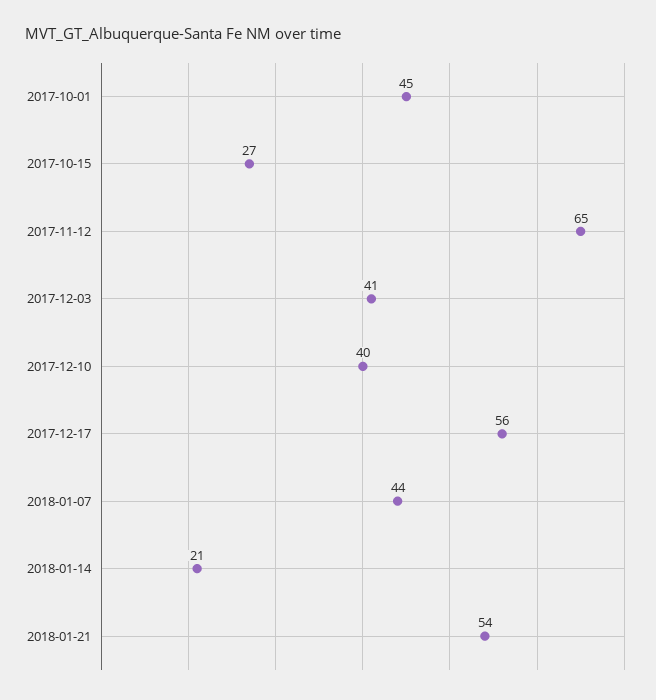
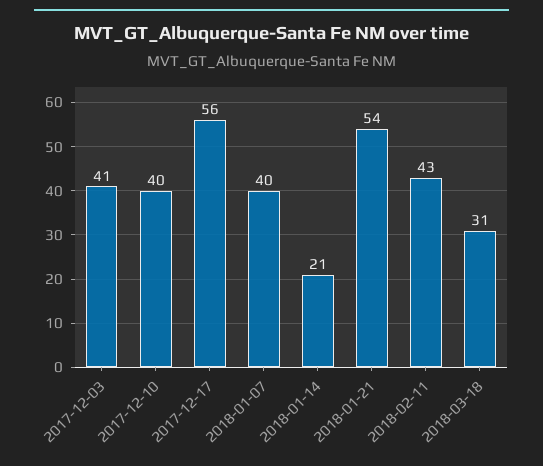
2017-10-01: 45 -> none
2017-10-15: 27 -> none
2017-11-12: 65 -> none
2018-01-07: 44 -> 40
2018-02-11: none -> 43
2018-03-18: none -> 31

